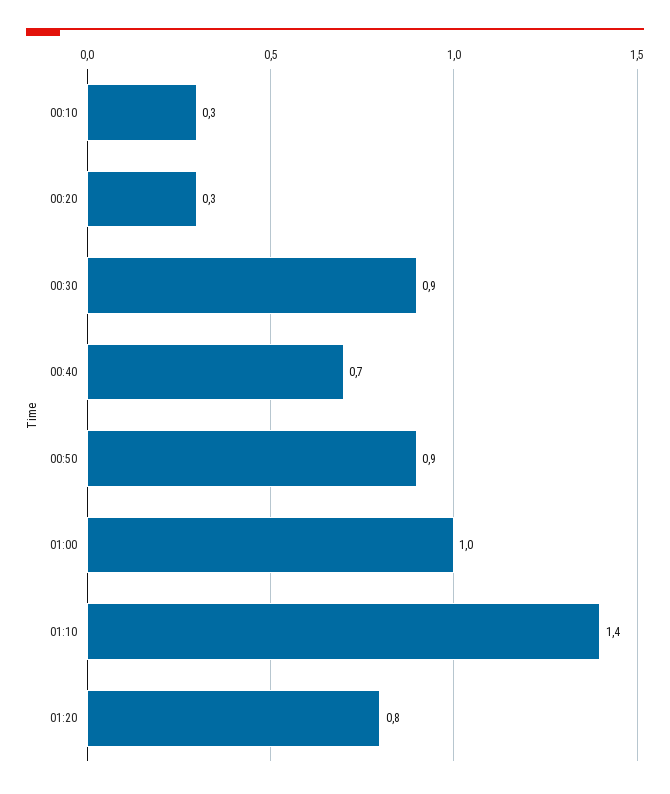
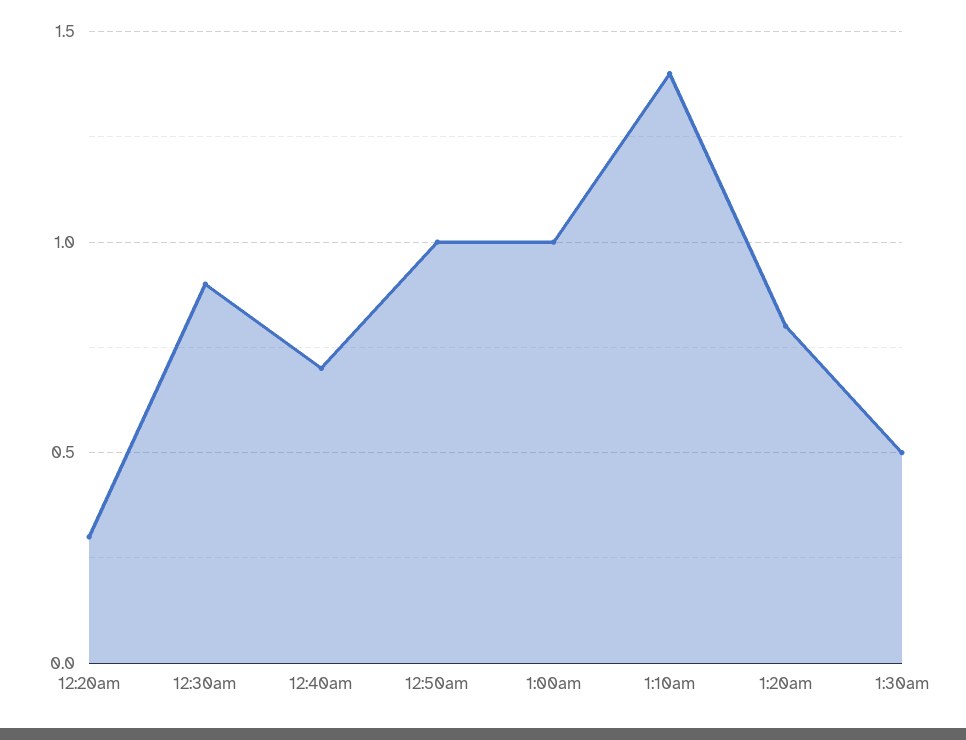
00:10: 0.3 -> none
00:50: 0.9 -> 1
1:30am: none -> 0.5

